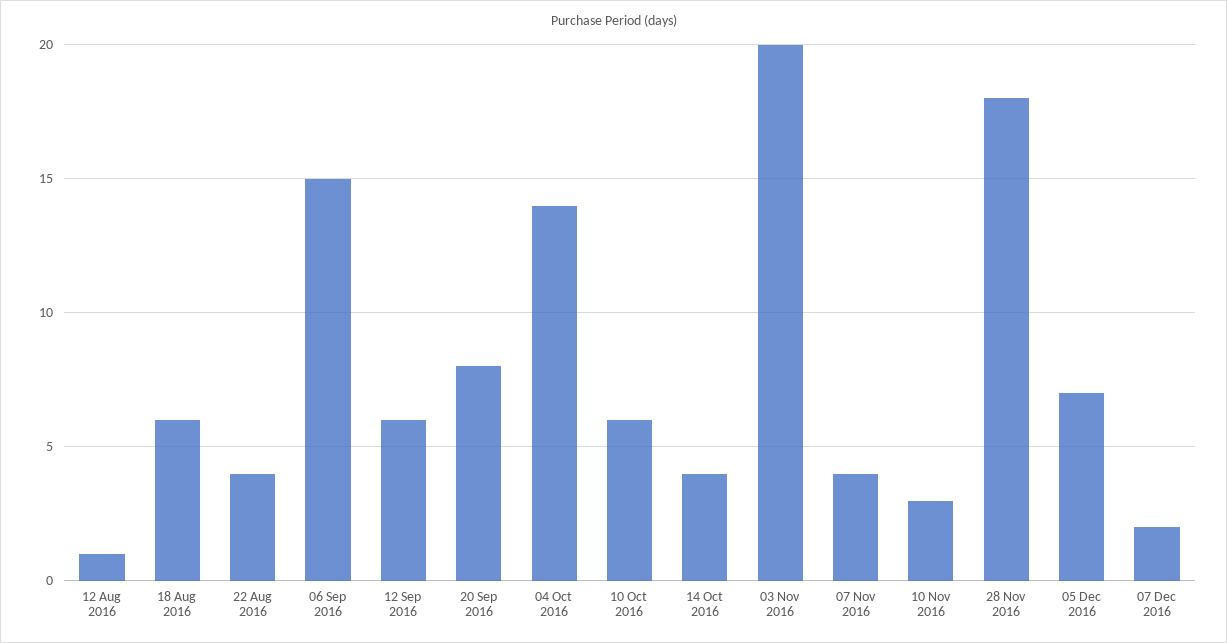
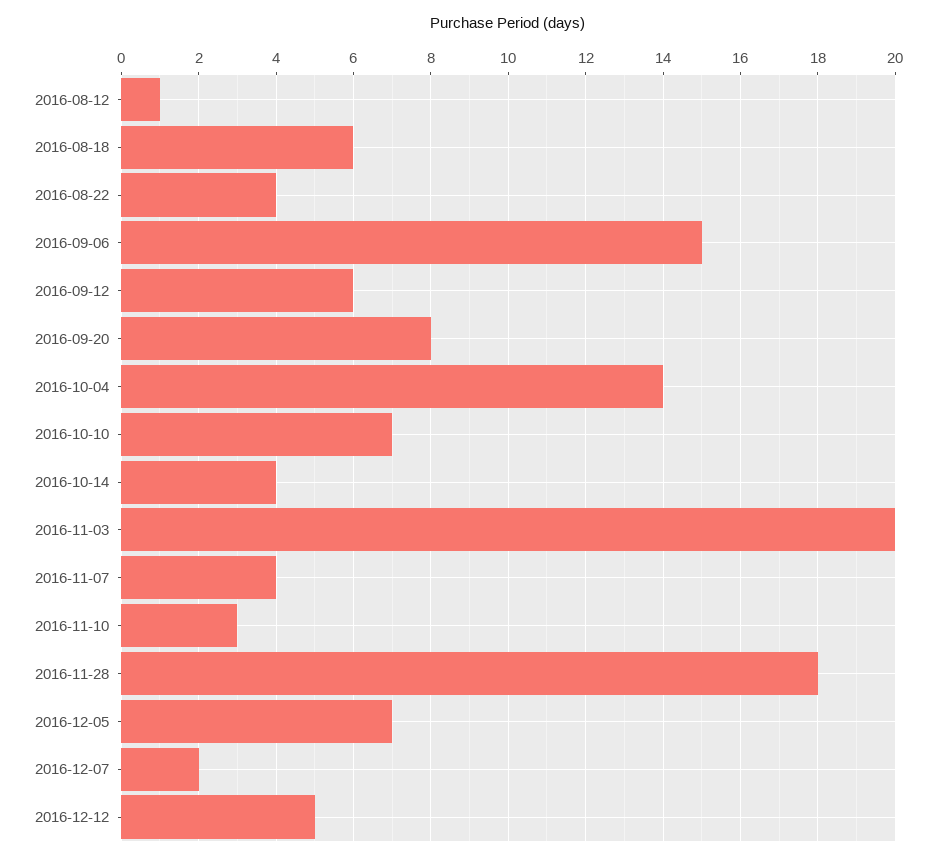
10 Oct 2016: 6 -> 7
2016-12-12: none -> 5

